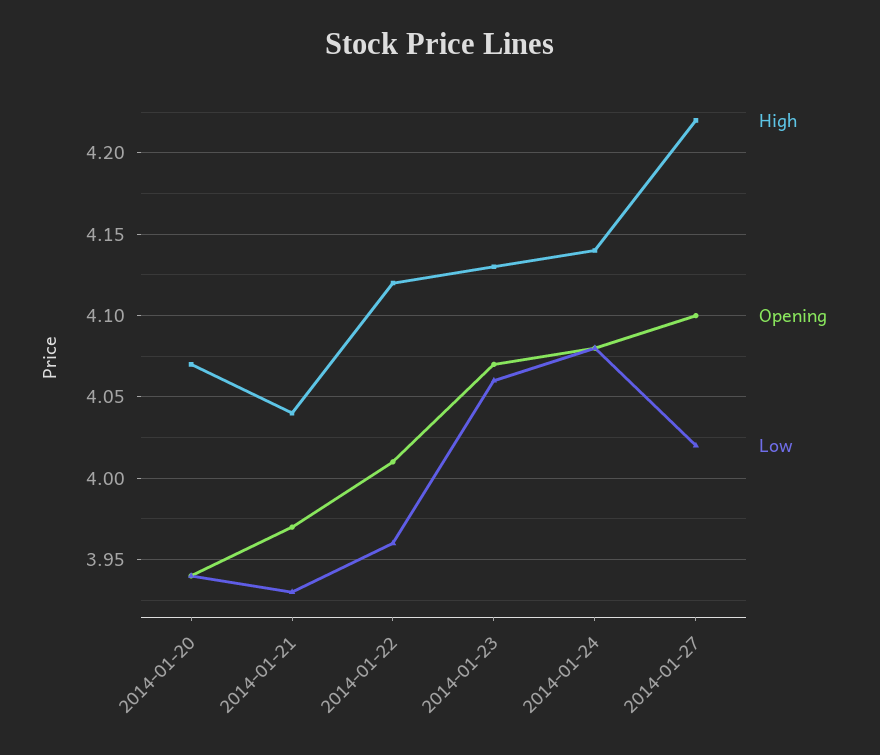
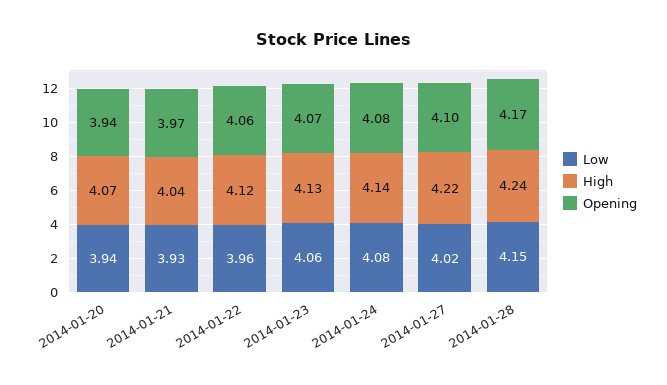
Opening, 2014-01-22: 4.01 -> 4.06
Low, 2014-01-28: none -> 4.15
High, 2014-01-28: none -> 4.24
Opening, 2014-01-28: none -> 4.17

